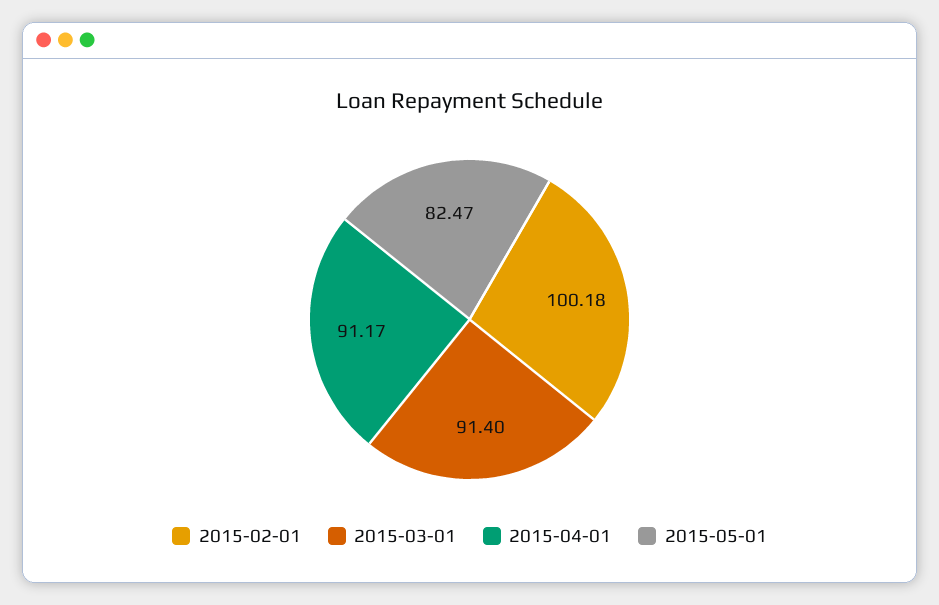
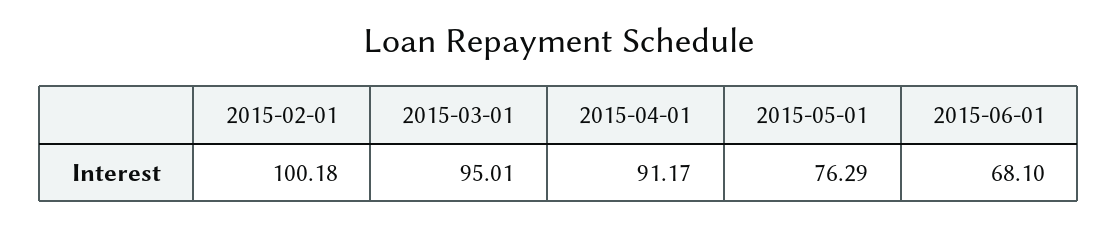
2015-03-01: 91.4 -> 95.01
2015-05-01: 82.47 -> 76.29
2015-06-01: none -> 68.1

